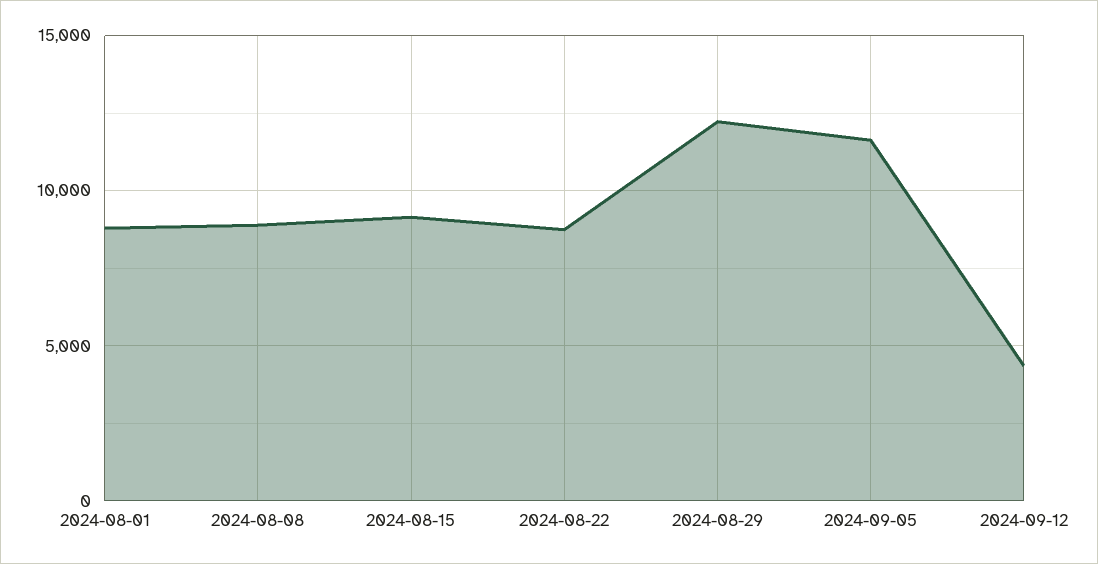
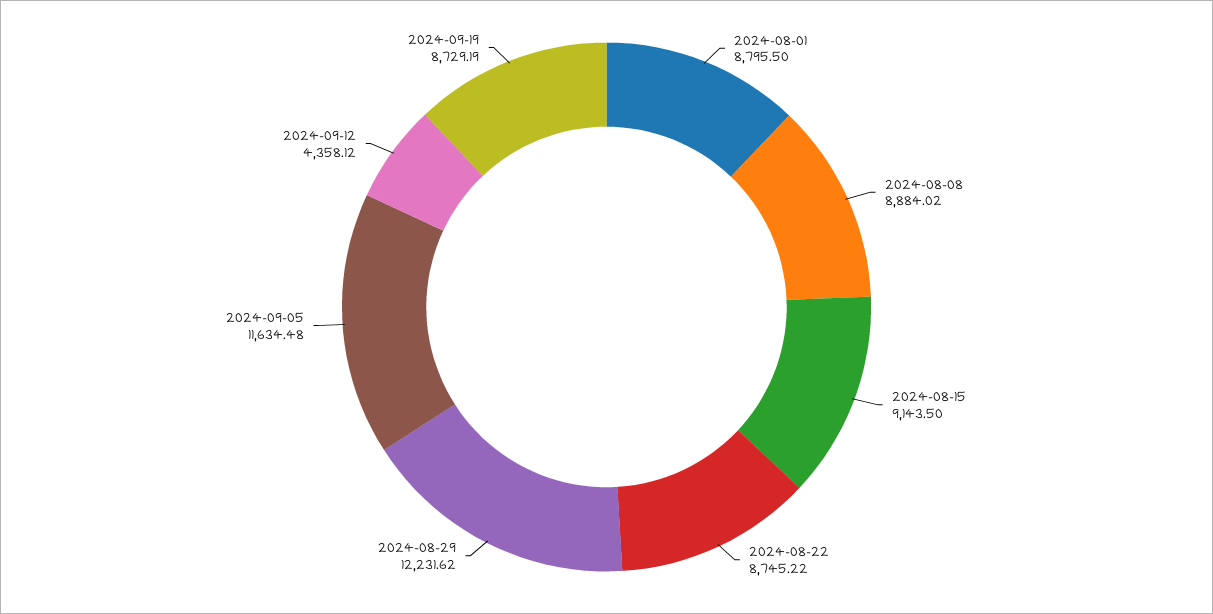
2024-09-19: none -> 8729.19

